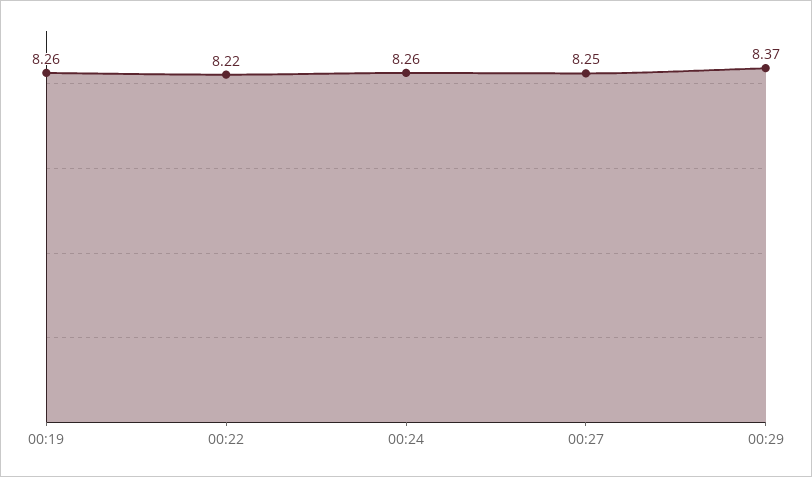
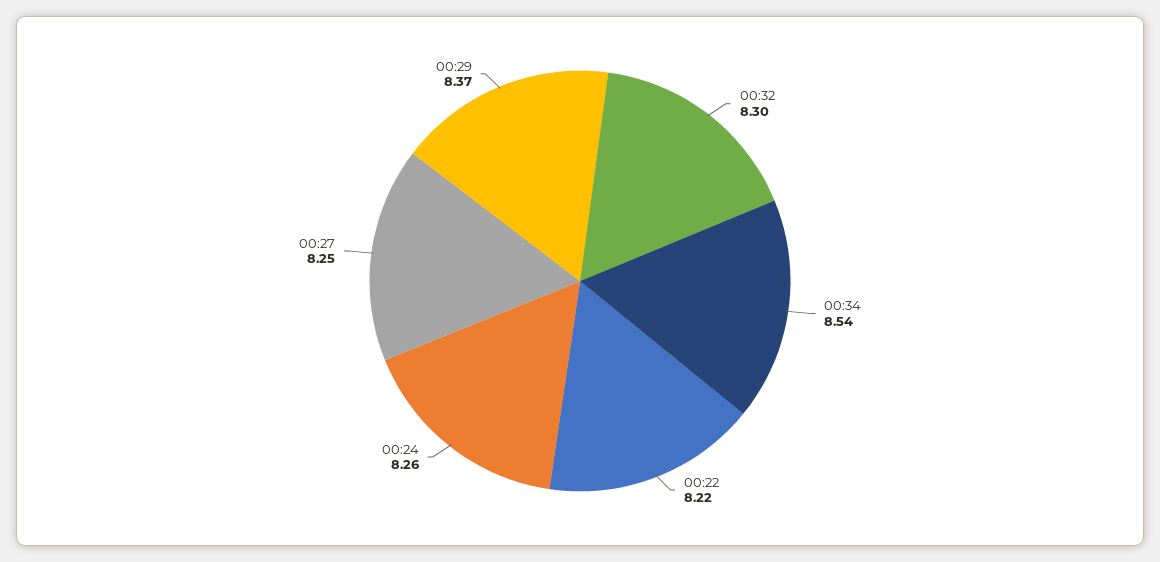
00:19: 8.26 -> none
00:32: none -> 8.3
00:34: none -> 8.54

